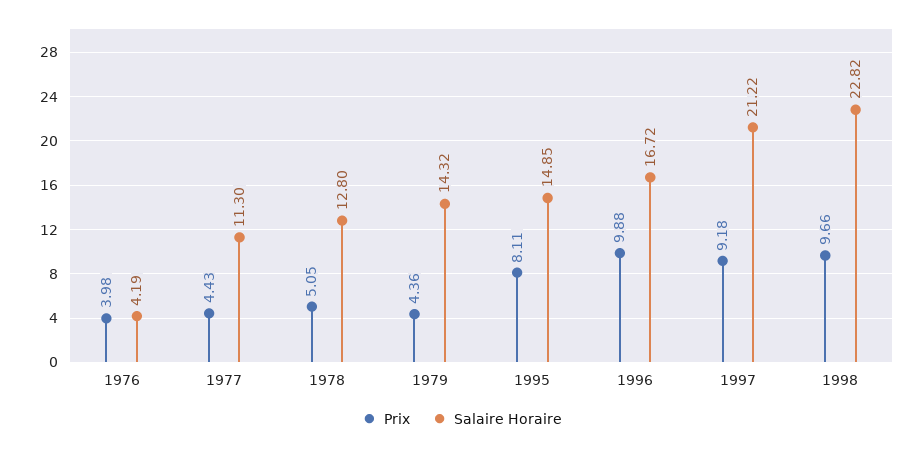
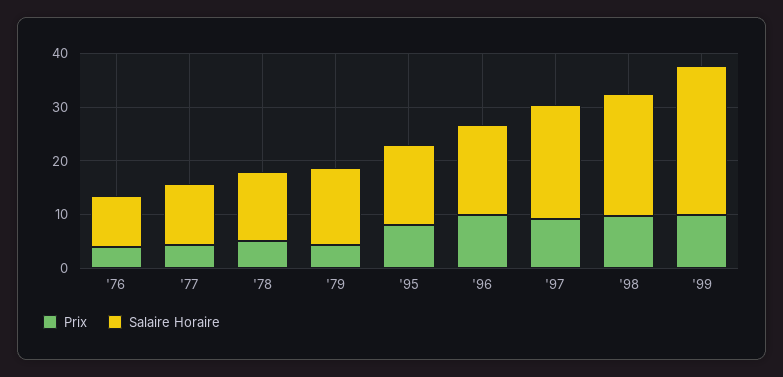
Salaire Horaire, 1976: 4.19 -> 10
Prix, '99: none -> 10
Salaire Horaire, '99: none -> 28

